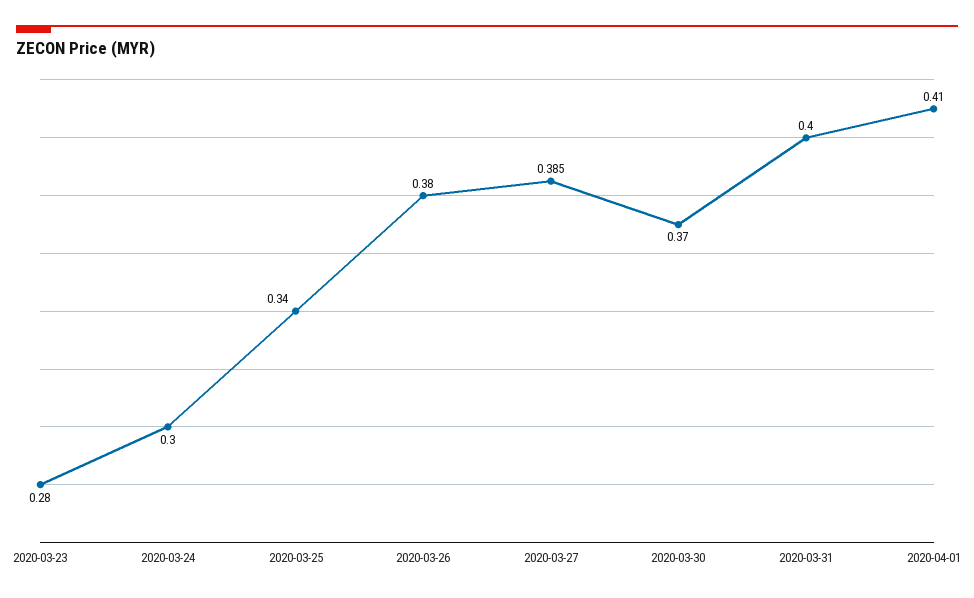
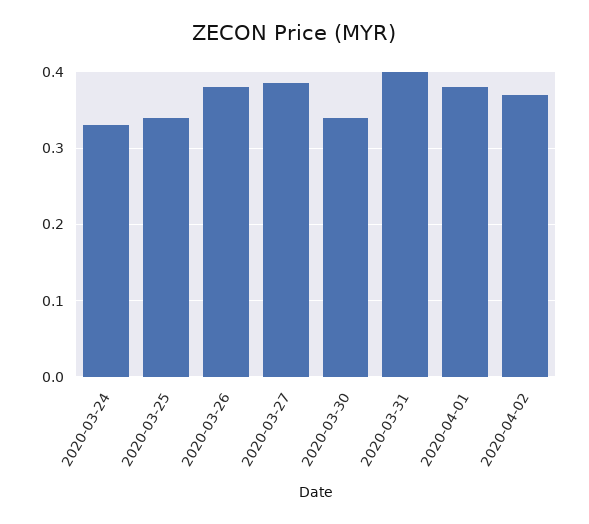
2020-03-23: 0.28 -> none
2020-03-24: 0.3 -> 0.33
2020-03-30: 0.37 -> 0.34
2020-04-01: 0.41 -> 0.38
2020-04-02: none -> 0.37

